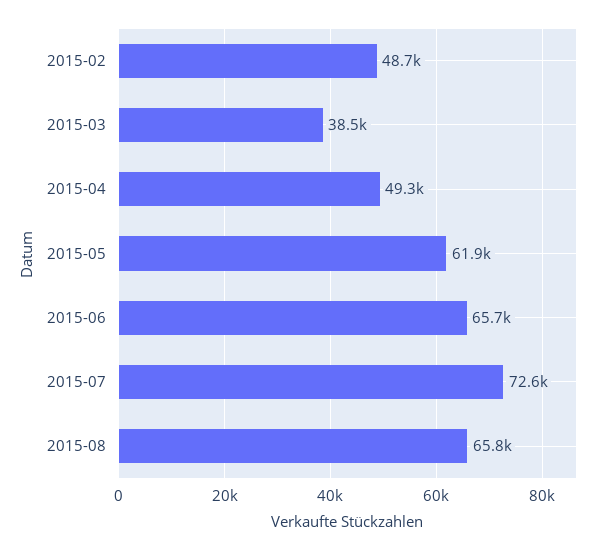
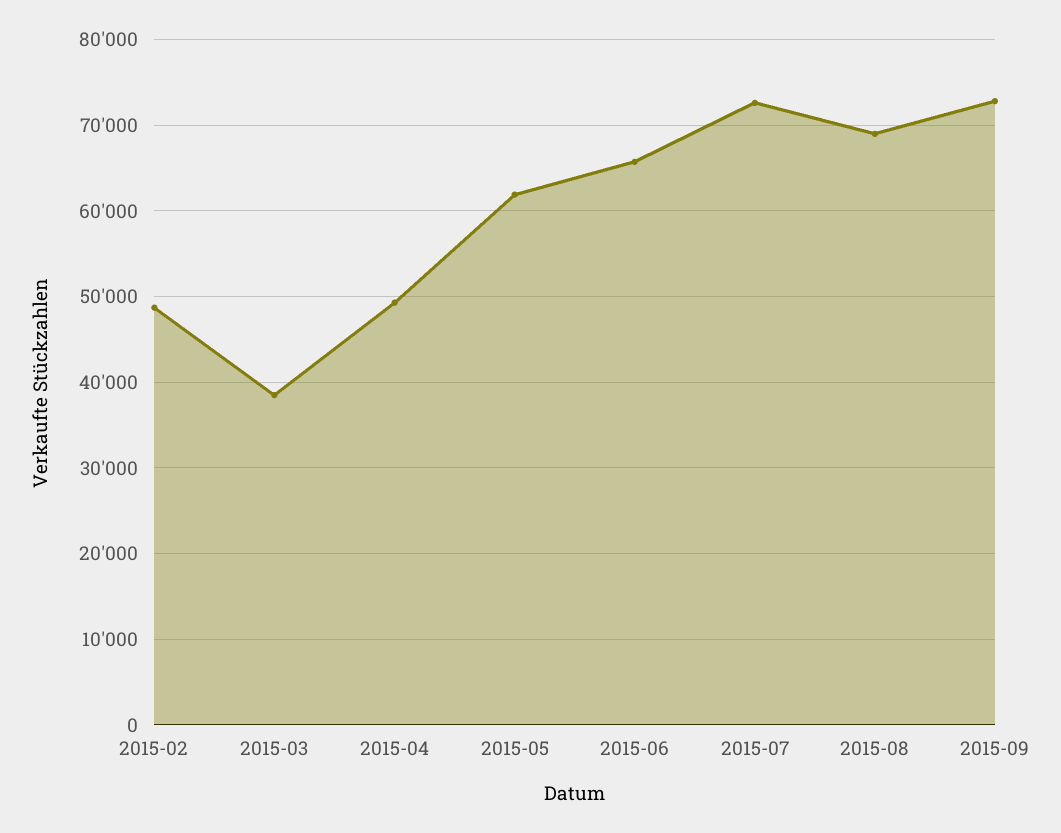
2015-08: 65800 -> 69000
2015-09: none -> 73000

